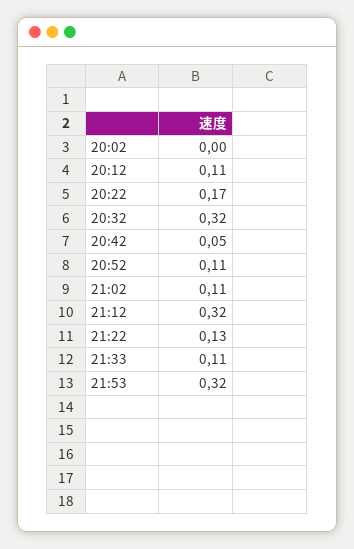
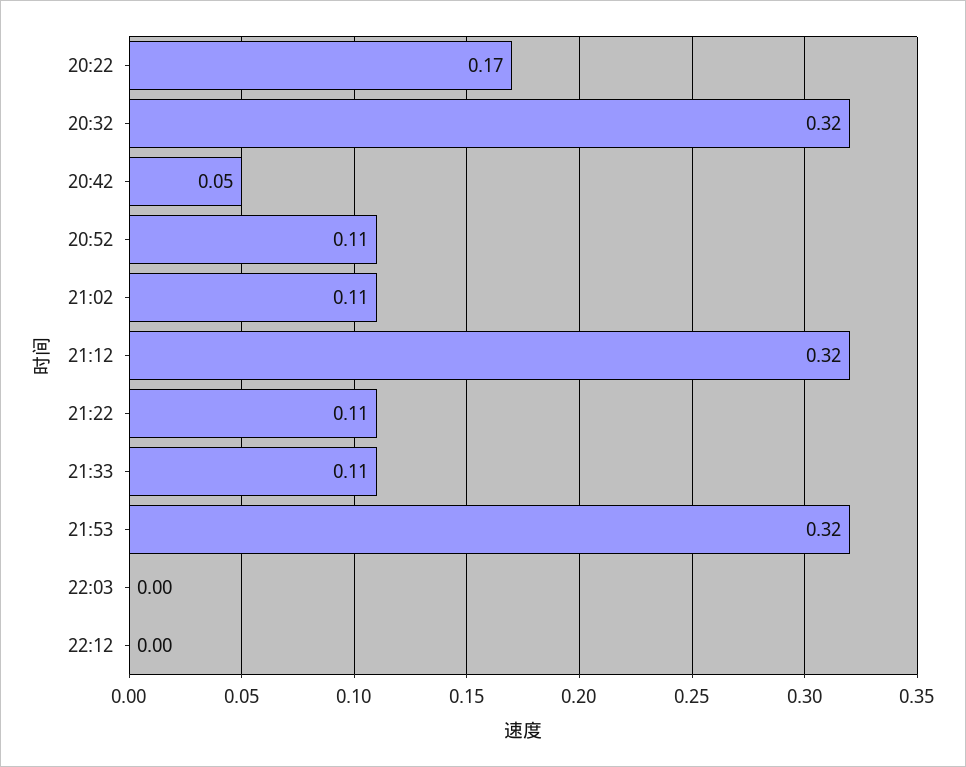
20:02: 0 -> none
20:12: 0.11 -> none
21:22: 0.13 -> 0.11
22:03: none -> 0
22:12: none -> 0

